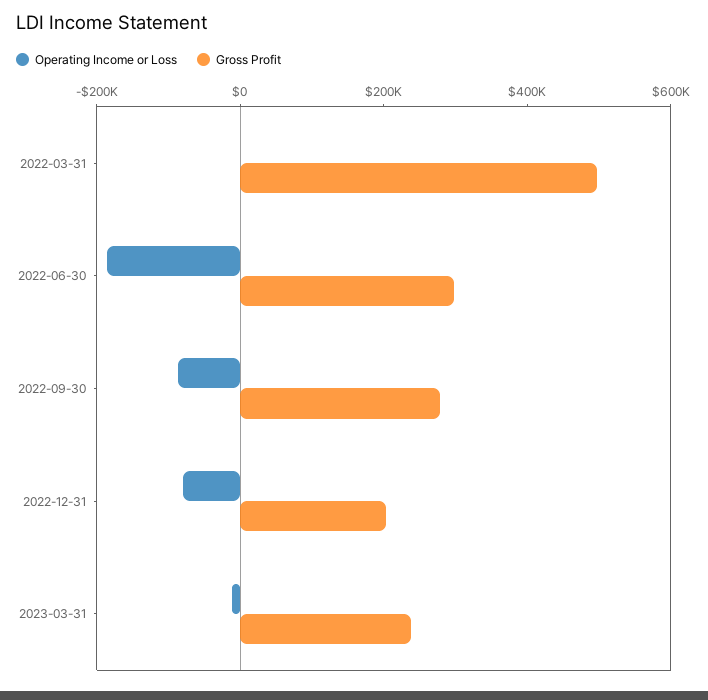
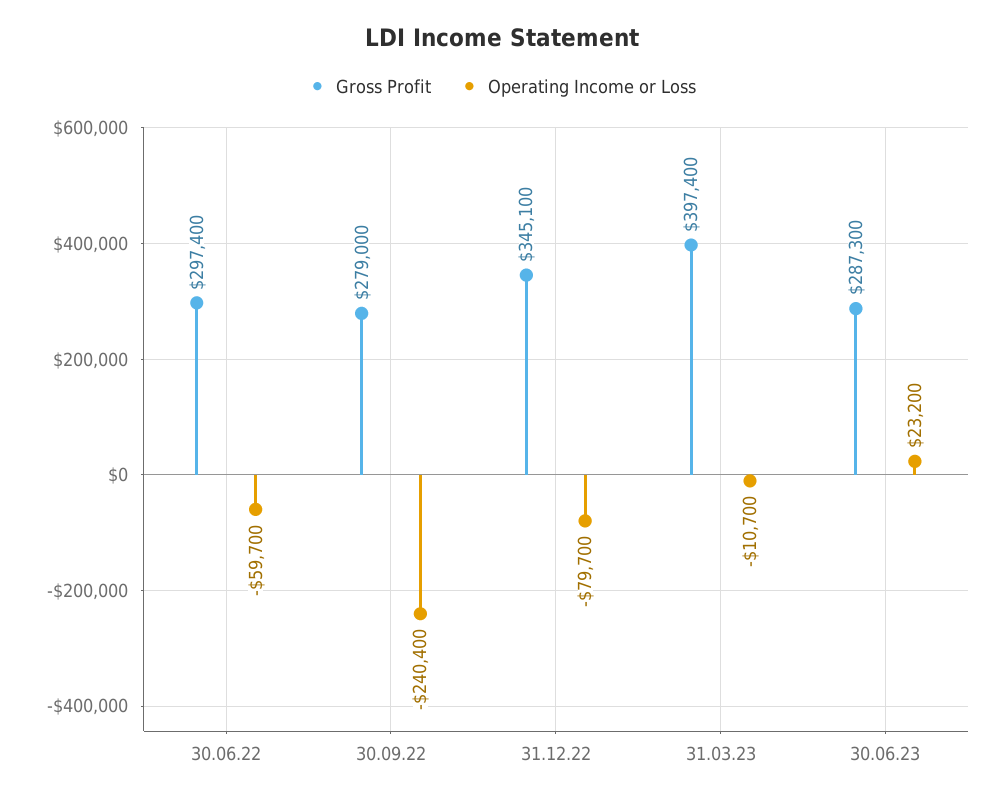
Operating Income or Loss, 2022-03-31: 0 -> none
Gross Profit, 2022-03-31: 500000 -> none
Operating Income or Loss, 2022-06-30: -200000 -> -59700
Operating Income or Loss, 2022-09-30: -100000 -> -240400
Gross Profit, 2022-12-31: 200000 -> 345100
Gross Profit, 2023-03-31: 250000 -> 397400
Gross Profit, 30.06.23: none -> 287300
Operating Income or Loss, 30.06.23: none -> 23200

